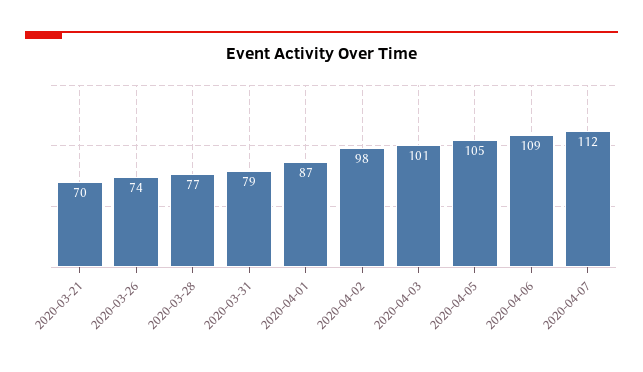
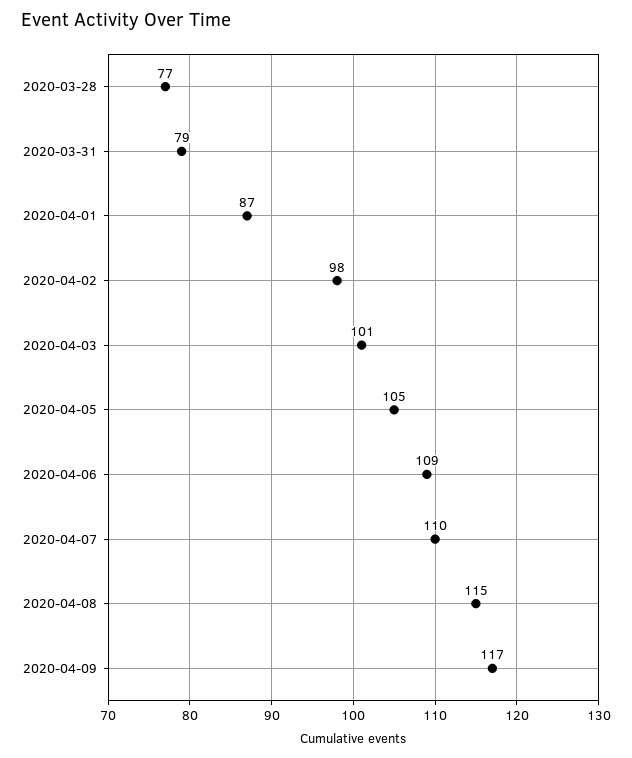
2020-03-21: 70 -> none
2020-03-26: 74 -> none
2020-04-07: 112 -> 110
2020-04-08: none -> 115
2020-04-09: none -> 117

